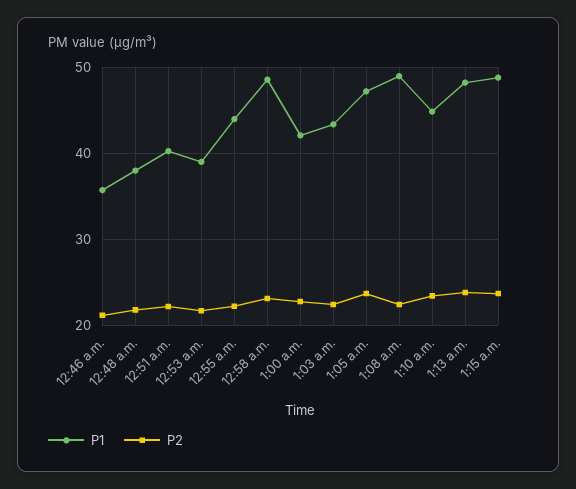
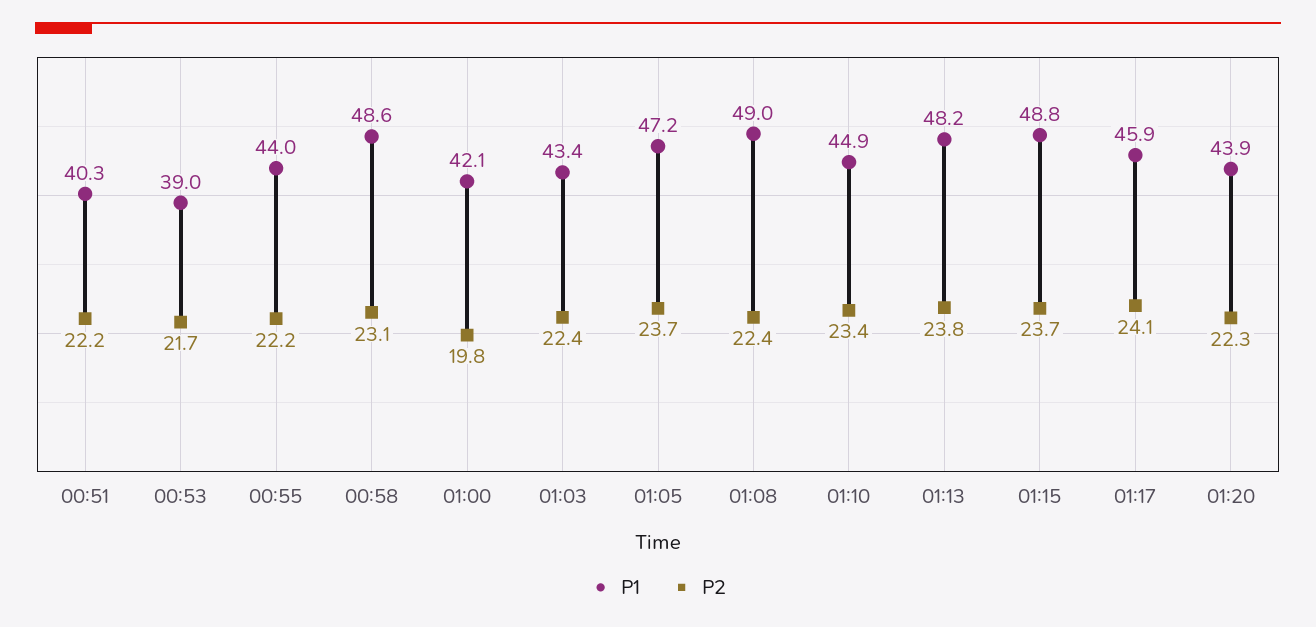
P1, 12:46 a.m.: 36 -> none
P2, 12:46 a.m.: 21 -> none
P1, 12:48 a.m.: 38 -> none
P2, 12:48 a.m.: 22 -> none
P2, 1:00 a.m.: 23 -> 19.8
P1, 01:17: none -> 45.9
P2, 01:17: none -> 24.1
P1, 01:20: none -> 43.9
P2, 01:20: none -> 22.3

